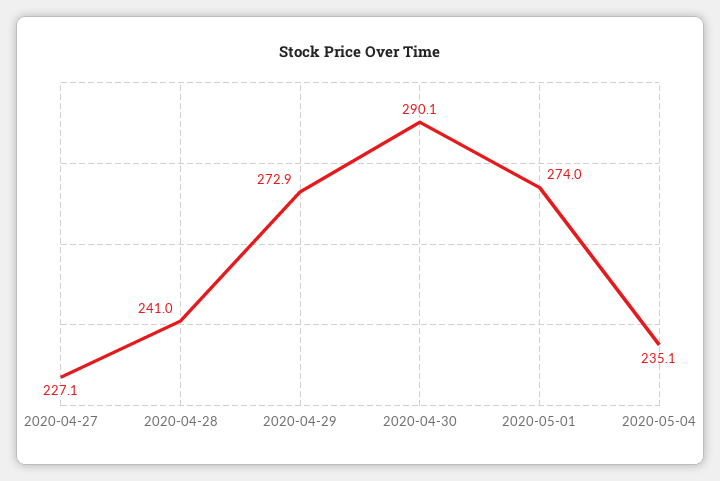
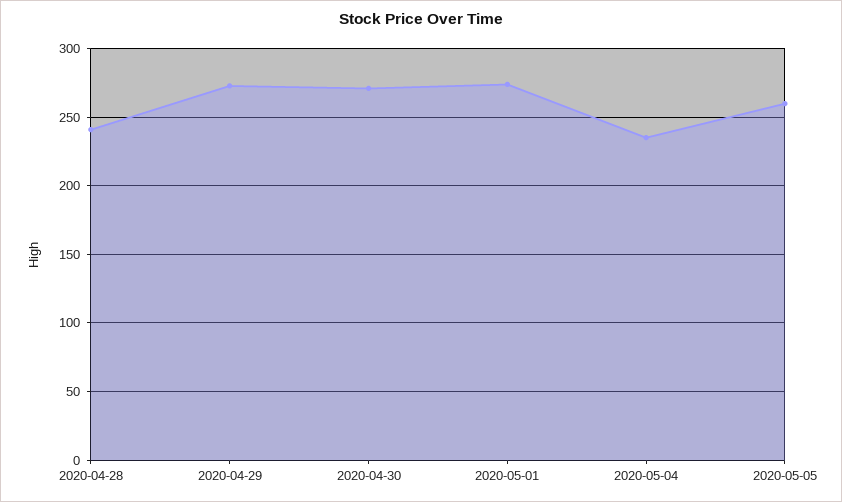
2020-04-27: 227.1 -> none
2020-04-30: 290.1 -> 270
2020-05-05: none -> 260

